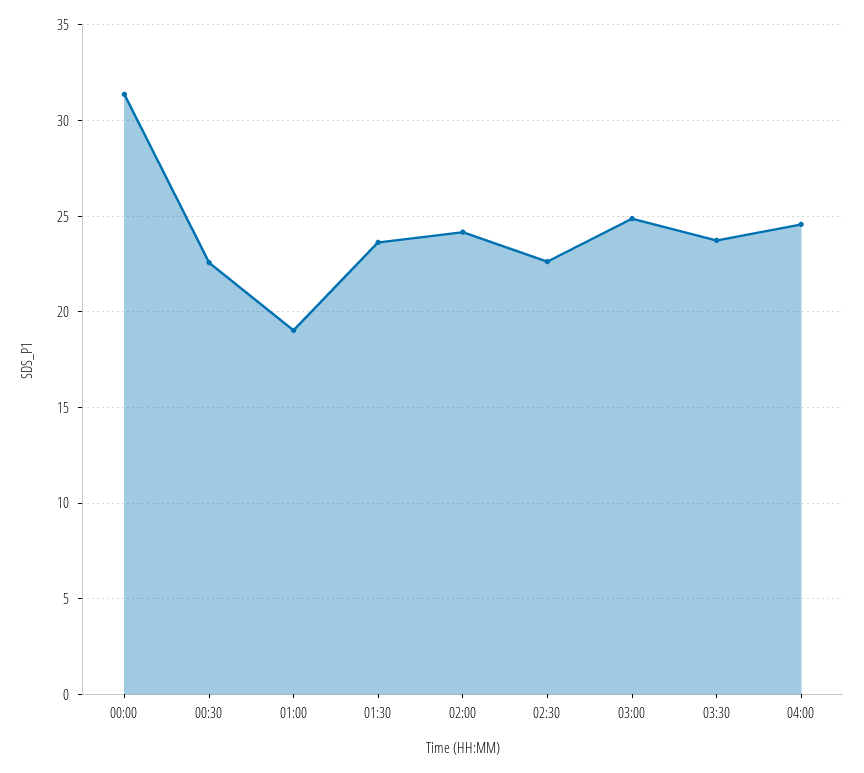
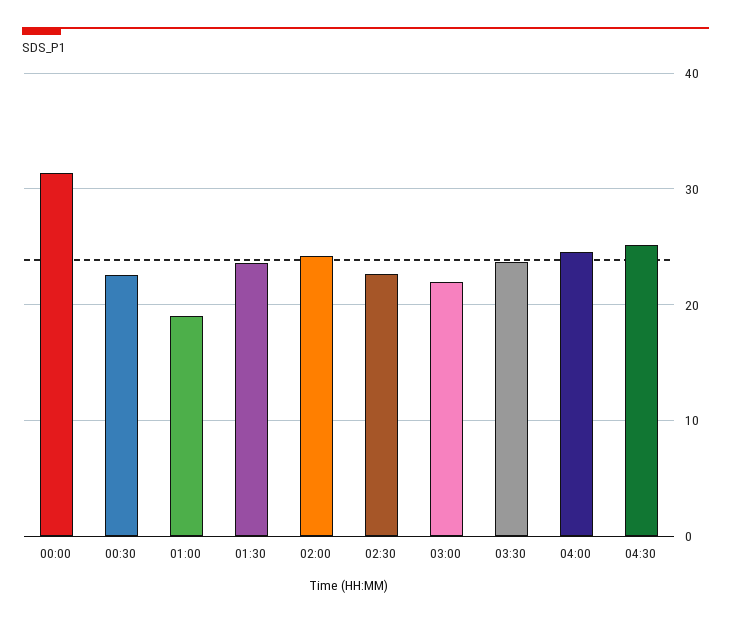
03:00: 25 -> 22
04:30: none -> 25

